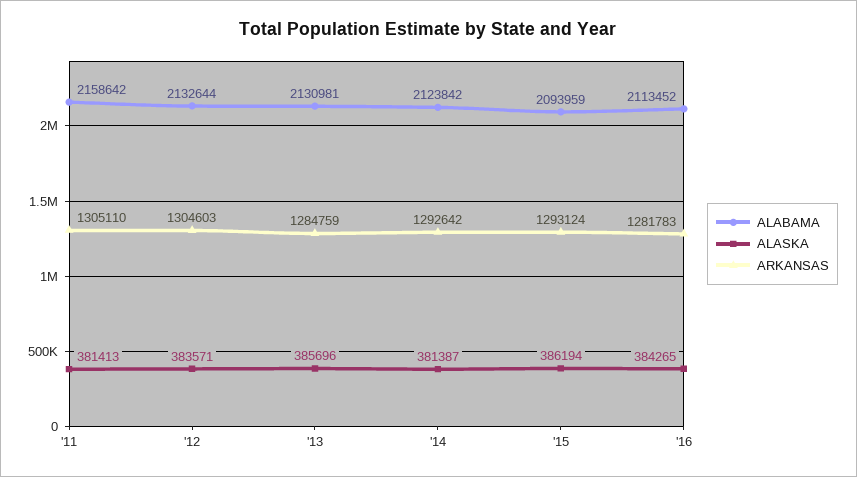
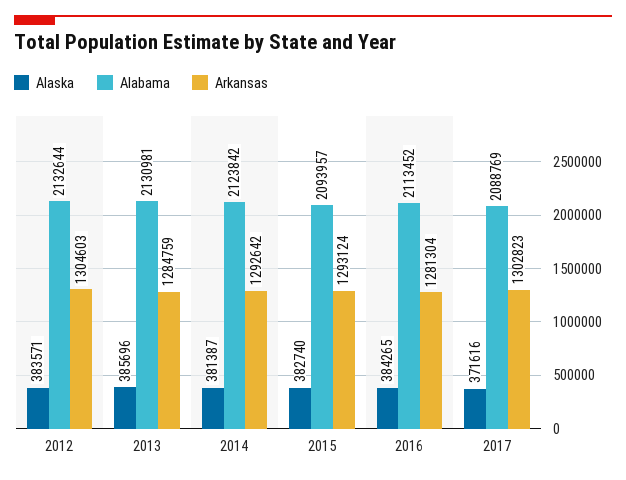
ALABAMA, '11: 2158642 -> none
ALASKA, '11: 381413 -> none
ARKANSAS, '11: 1305110 -> none
ALABAMA, '15: 2093959 -> 2093957
ALASKA, '15: 386194 -> 382740
ARKANSAS, '16: 1281783 -> 1281304
ALASKA, 2017: none -> 371616
ALABAMA, 2017: none -> 2088769
ARKANSAS, 2017: none -> 1302823

